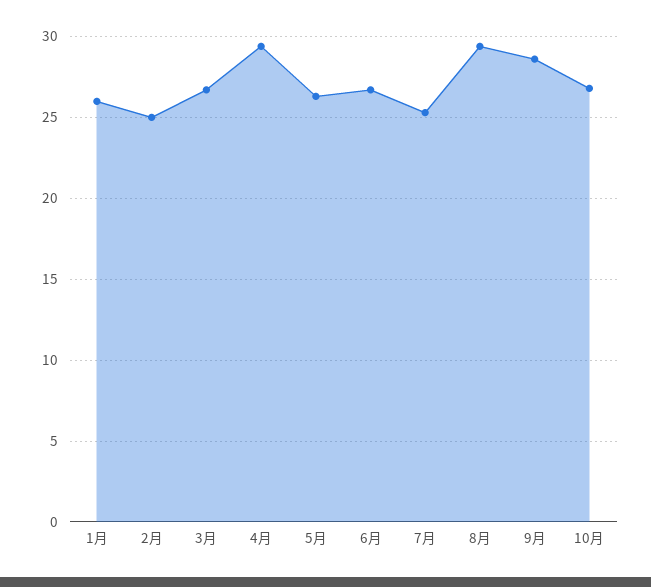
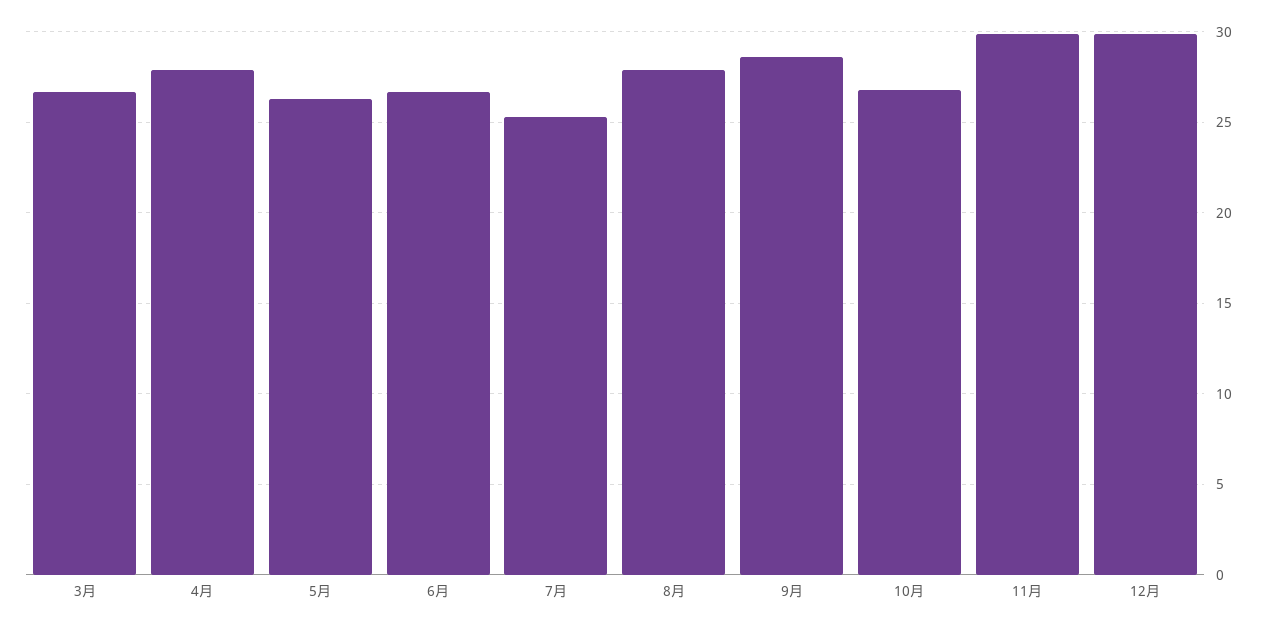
1月: 26 -> none
2月: 25 -> none
4月: 29.5 -> 28
8月: 29.5 -> 28
11月: none -> 30
12月: none -> 30

